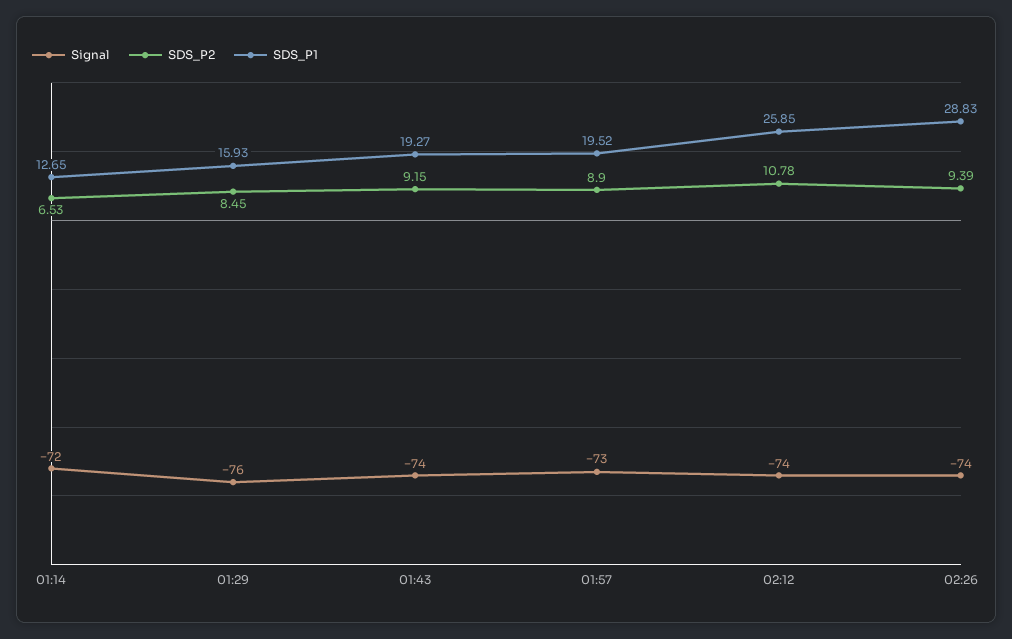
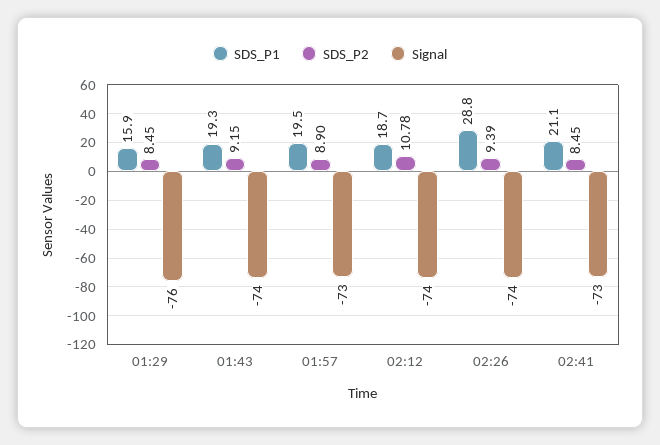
Signal, 01:14: -72 -> none
SDS_P2, 01:14: 6.53 -> none
SDS_P1, 01:14: 12.65 -> none
SDS_P1, 02:12: 25.85 -> 18.7
SDS_P1, 02:41: none -> 21.1
SDS_P2, 02:41: none -> 8.45
Signal, 02:41: none -> -73

